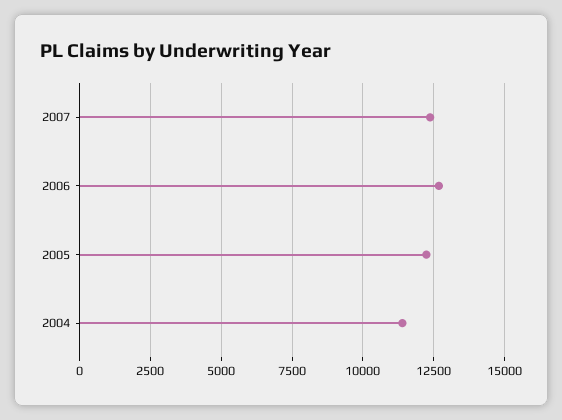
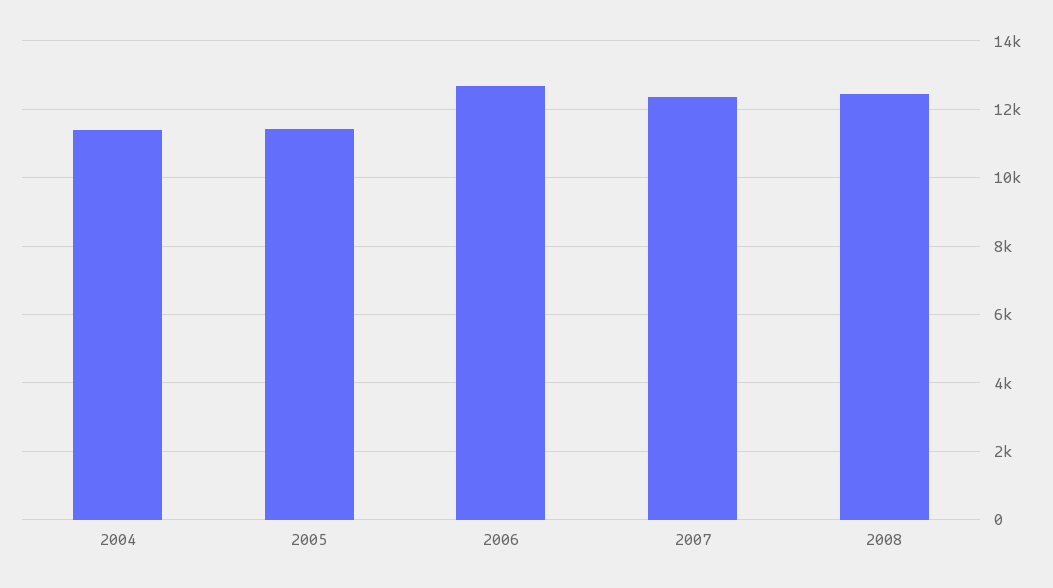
2005: 12250 -> 11400
2008: none -> 12400

